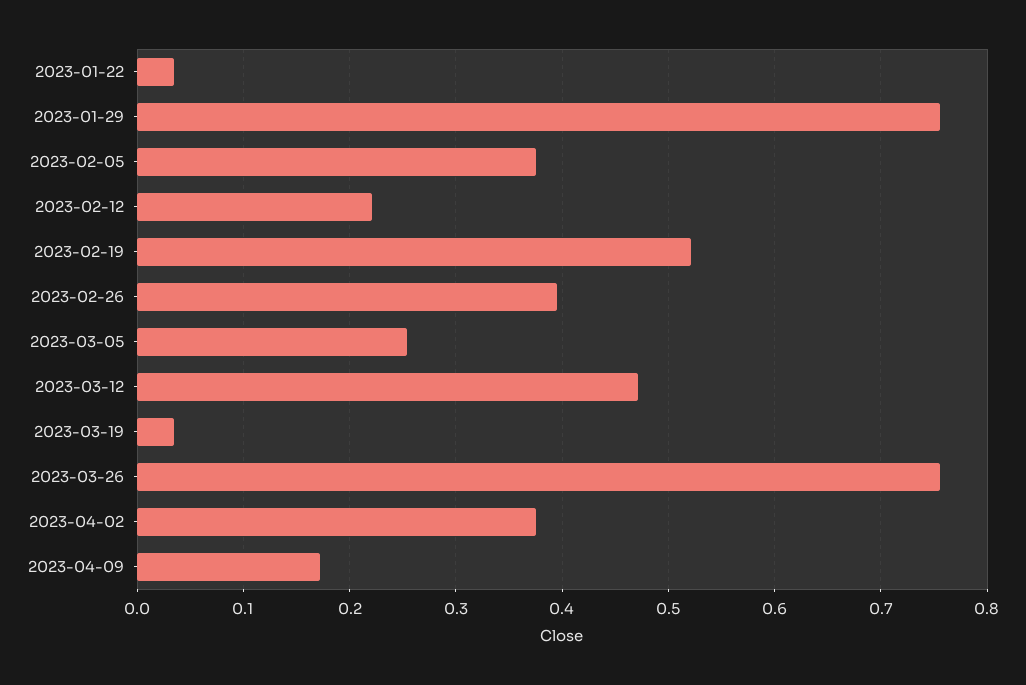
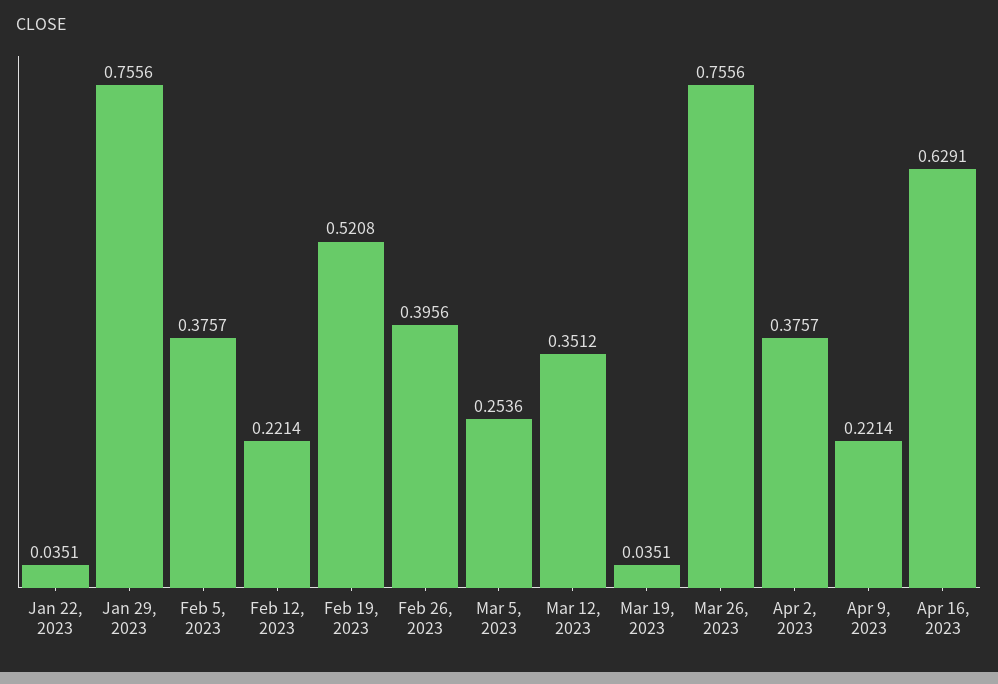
2023-03-12: 0.47 -> 0.3512
2023-04-09: 0.17 -> 0.2214
Apr 16, 2023: none -> 0.6291

